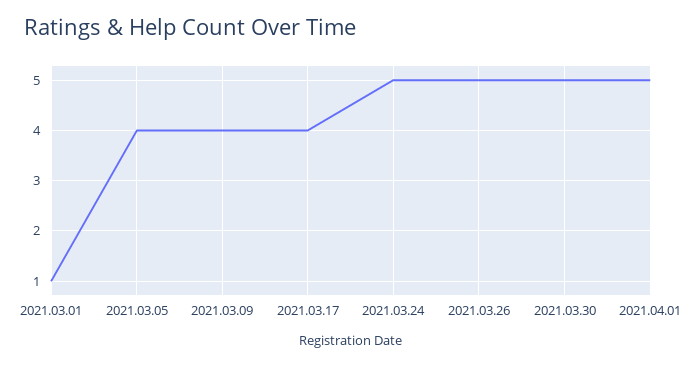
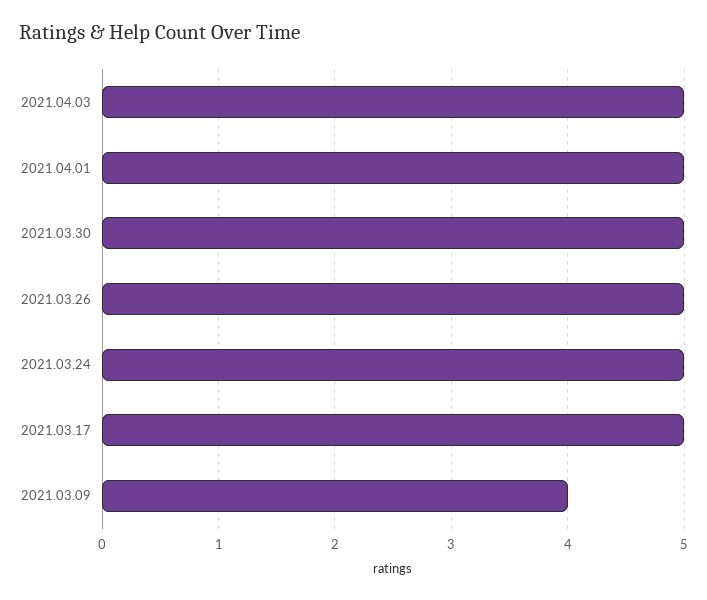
2021.03.01: 1 -> none
2021.03.05: 4 -> none
2021.03.17: 4 -> 5
2021.04.03: none -> 5

